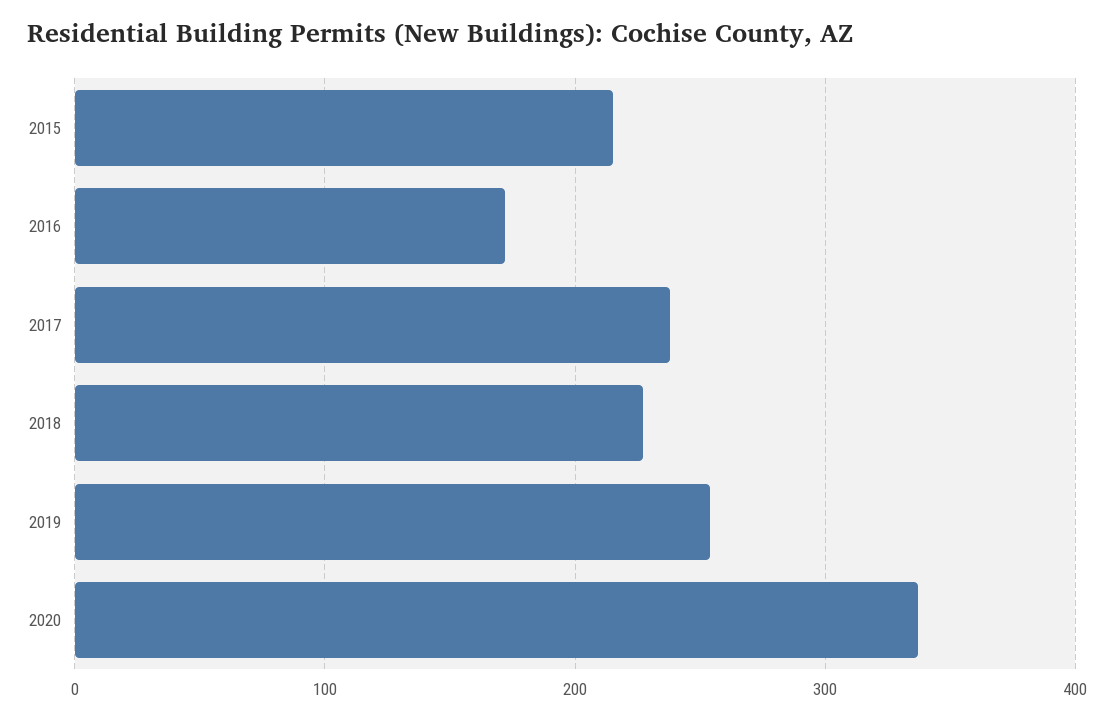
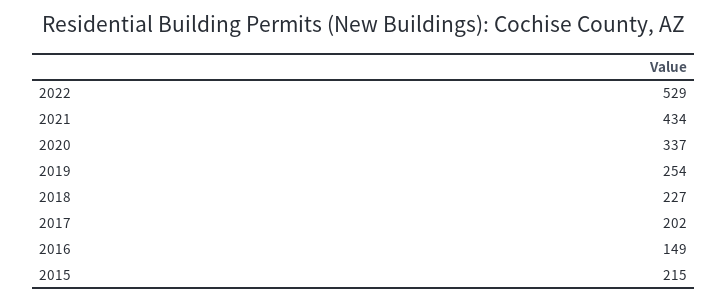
2016: 170 -> 149
2017: 240 -> 202
2022: none -> 529
2021: none -> 434

